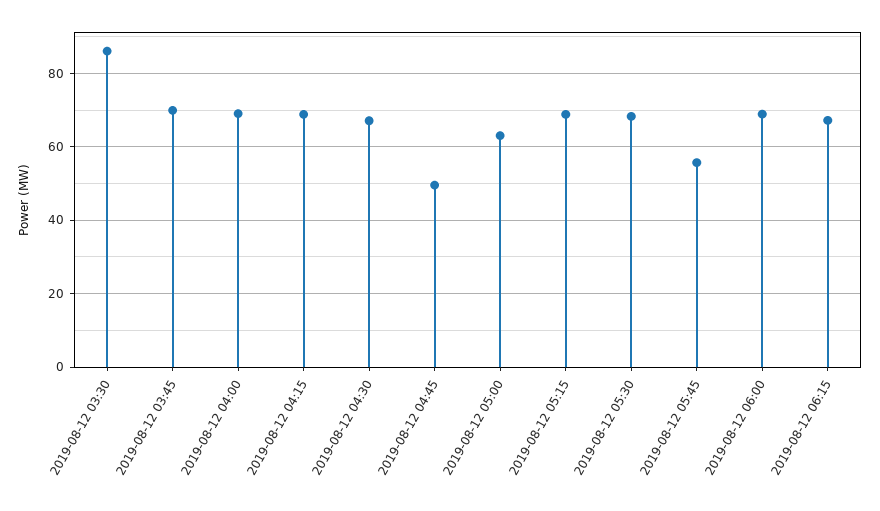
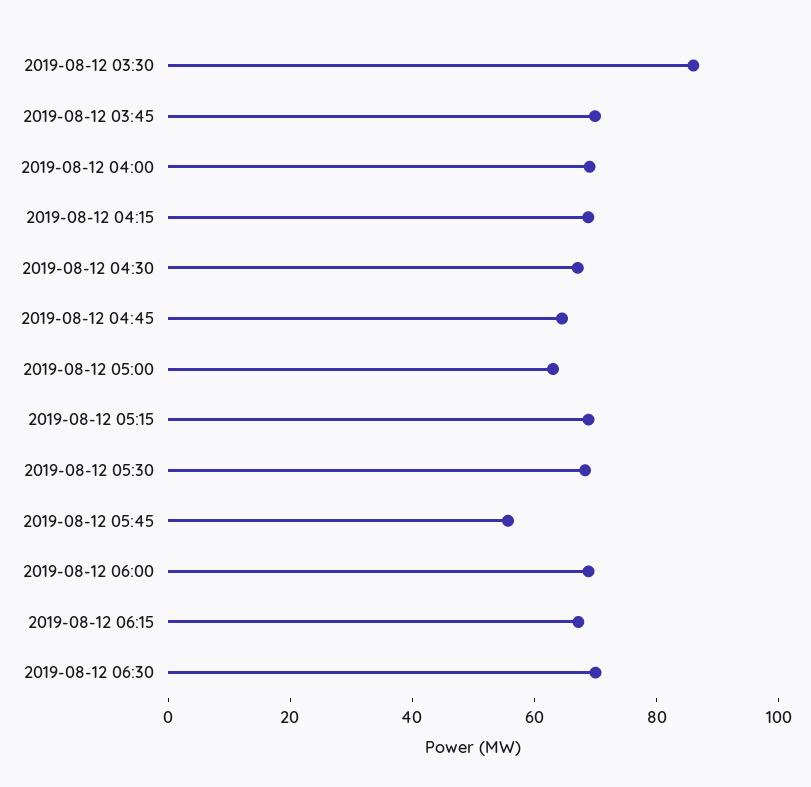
2019-08-12 04:45: 50 -> 65
2019-08-12 06:30: none -> 70

